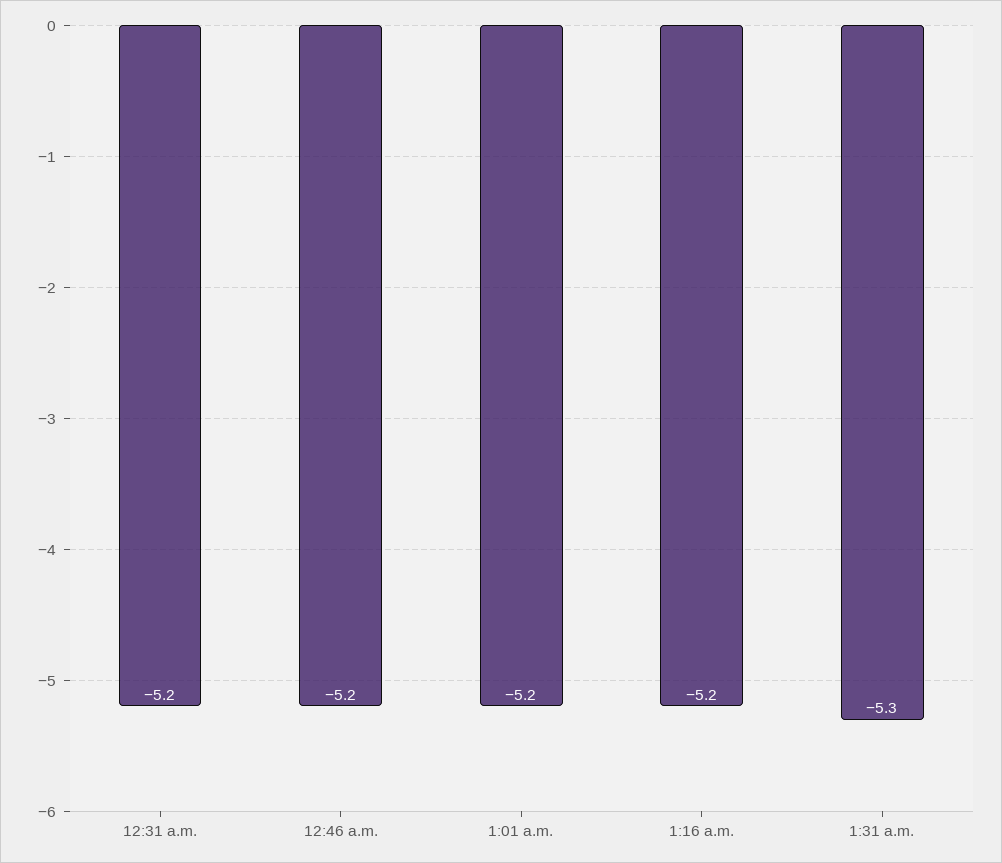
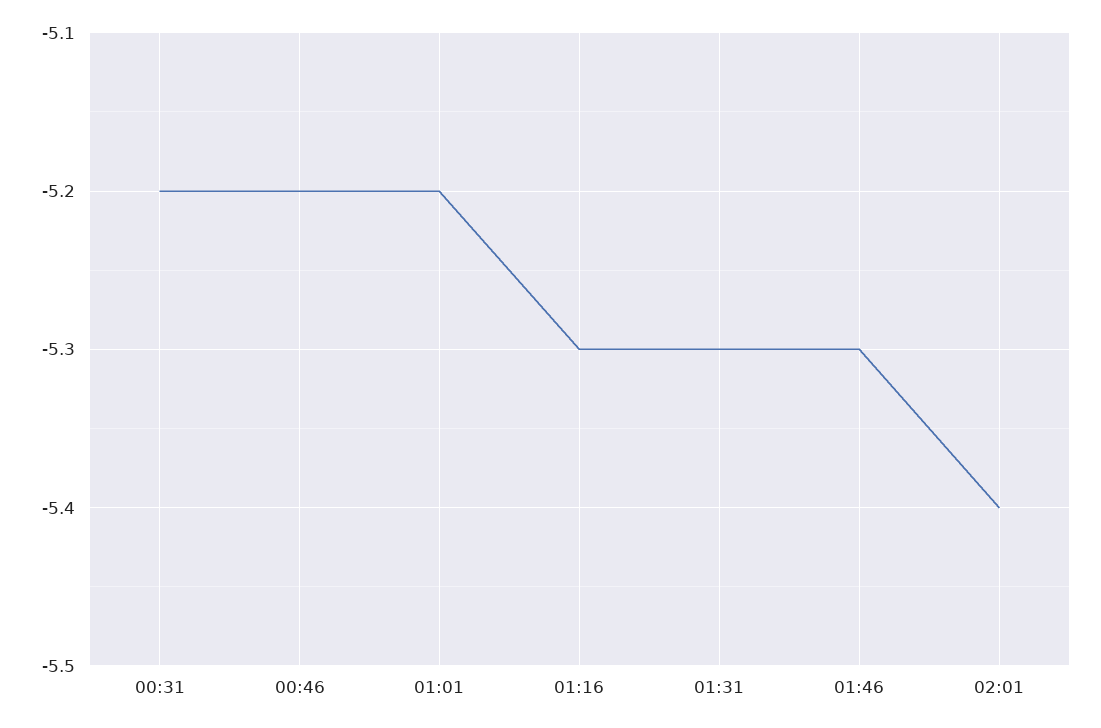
1:16 a.m.: -5.2 -> -5.3
01:46: none -> -5.3
02:01: none -> -5.4

